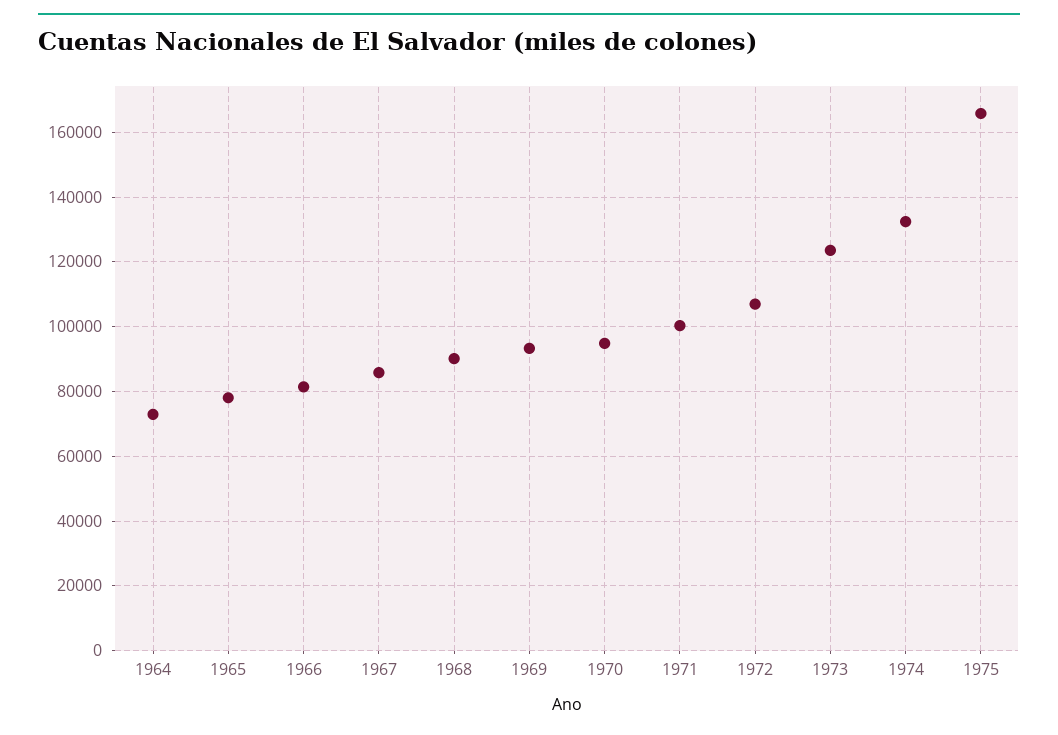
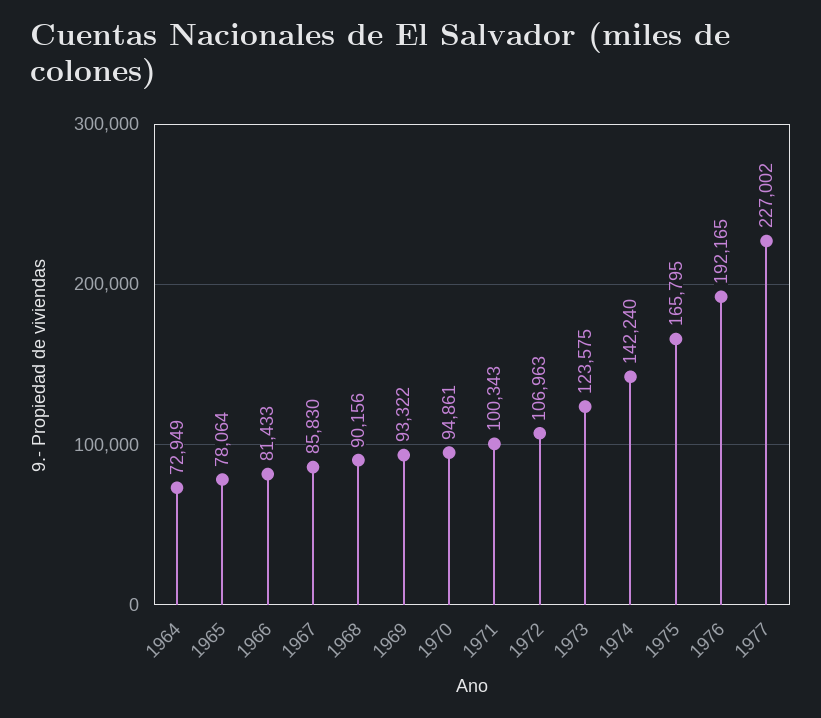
1974: 132000 -> 142240
1976: none -> 192165
1977: none -> 227002

